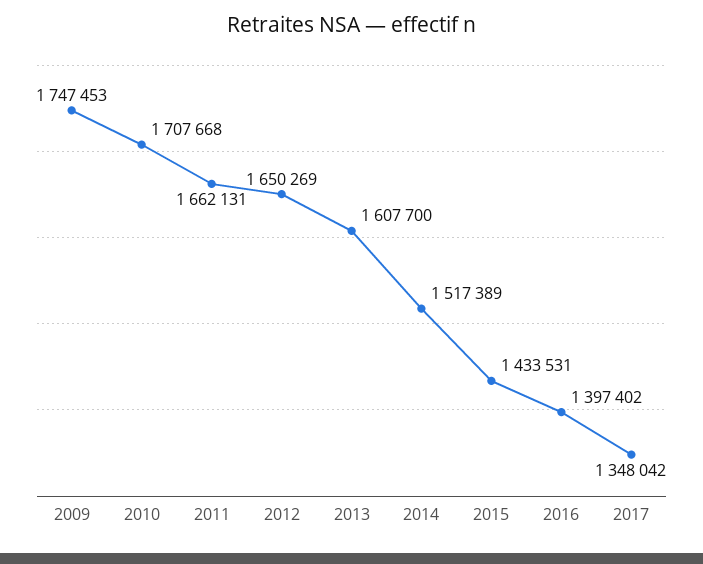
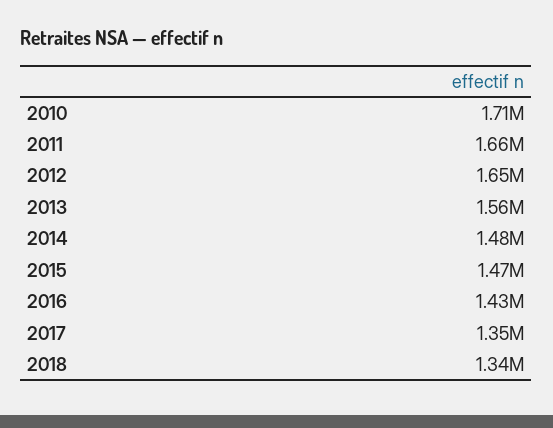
2009: 1747453 -> none
2013: 1607700 -> 1560000
2014: 1517389 -> 1480000
2015: 1433531 -> 1470000
2016: 1397402 -> 1430000
2018: none -> 1340000

